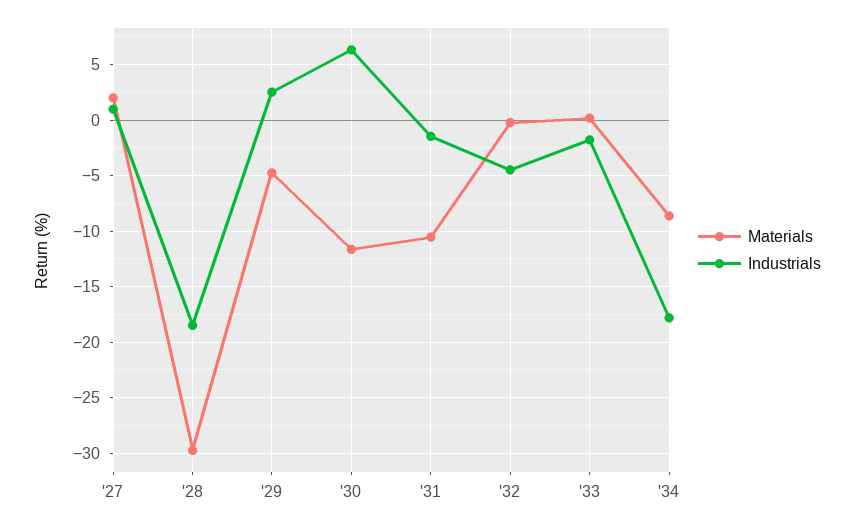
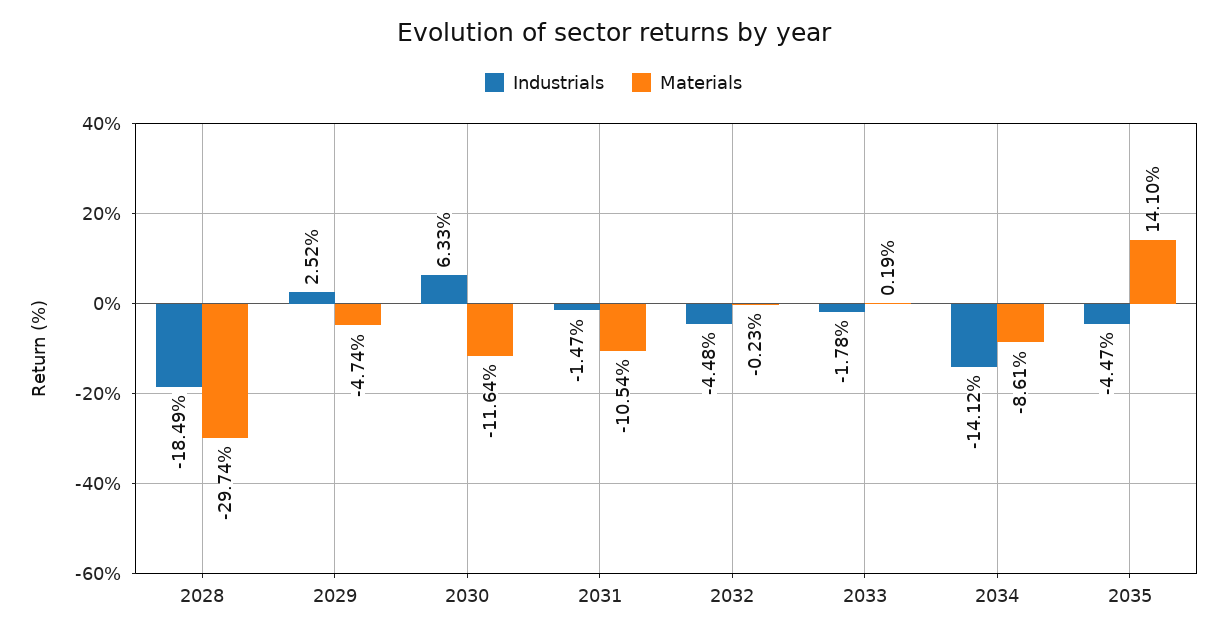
Materials, '27: 2 -> none
Industrials, '27: 1 -> none
Industrials, '34: -18 -> -14.12
Industrials, 2035: none -> -4.47
Materials, 2035: none -> 14.1

